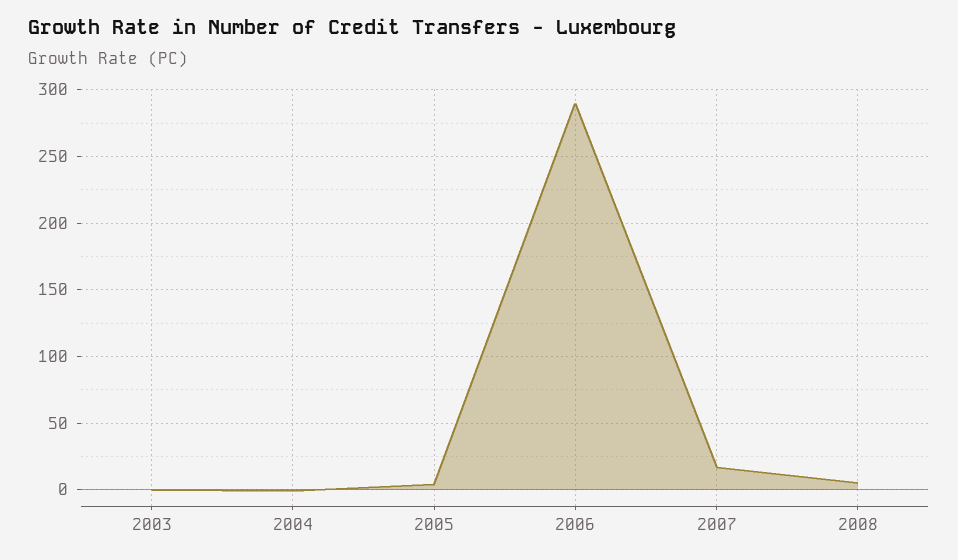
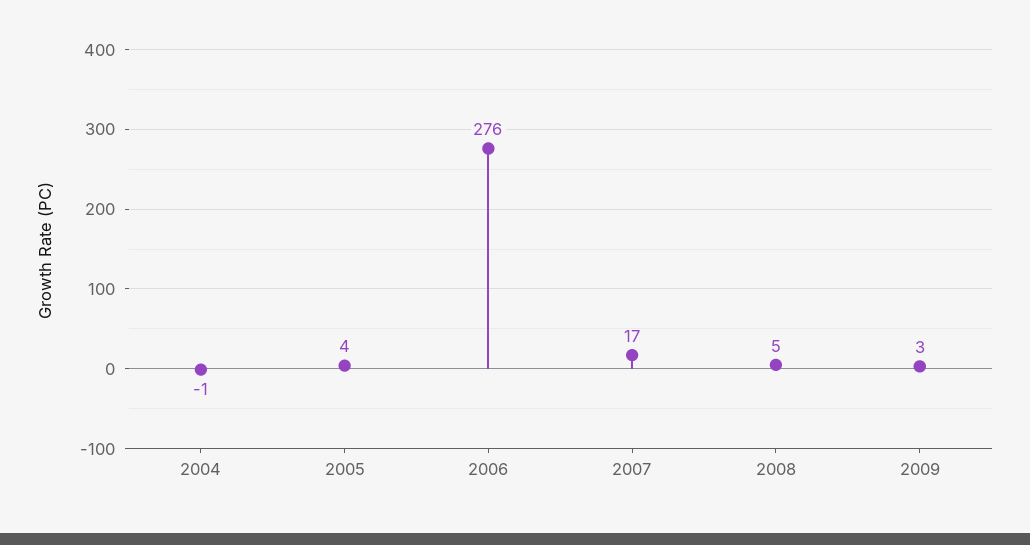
2003: 0 -> none
2006: 290 -> 276
2009: none -> 3

